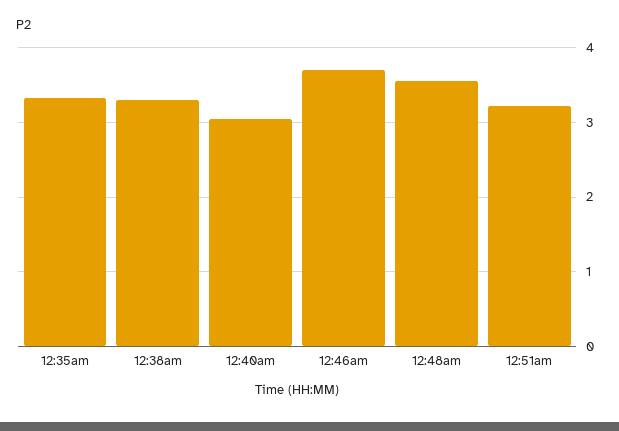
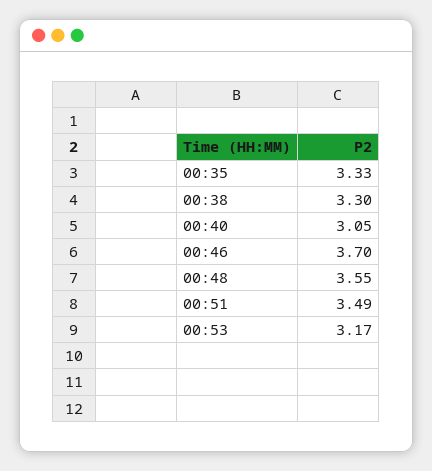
12:51am: 3.2 -> 3.49
00:53: none -> 3.17

